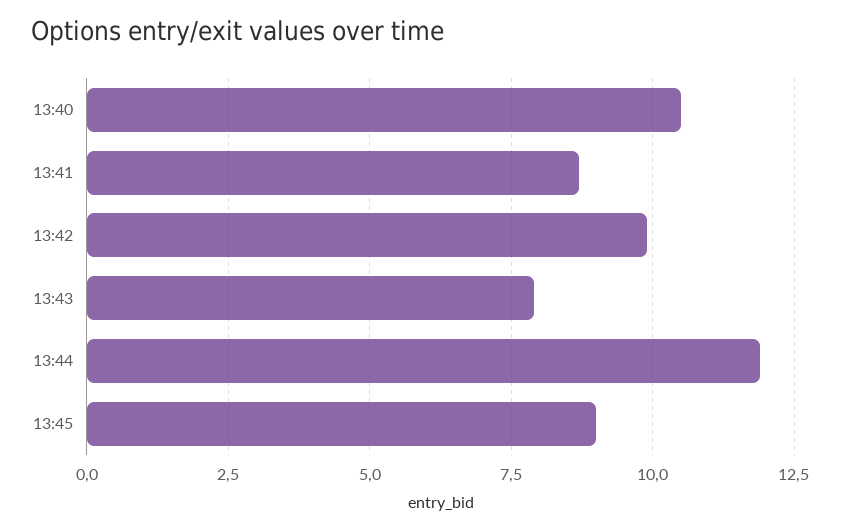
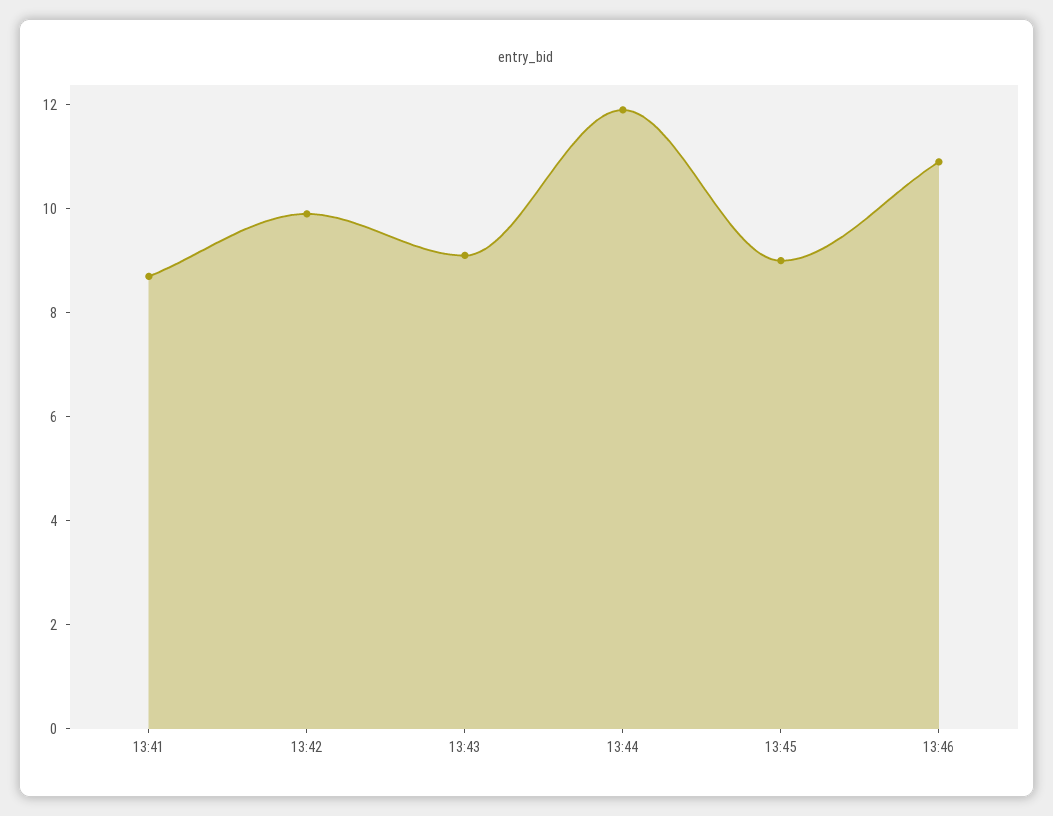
13:40: 10.5 -> none
13:43: 8 -> 9
13:46: none -> 11

